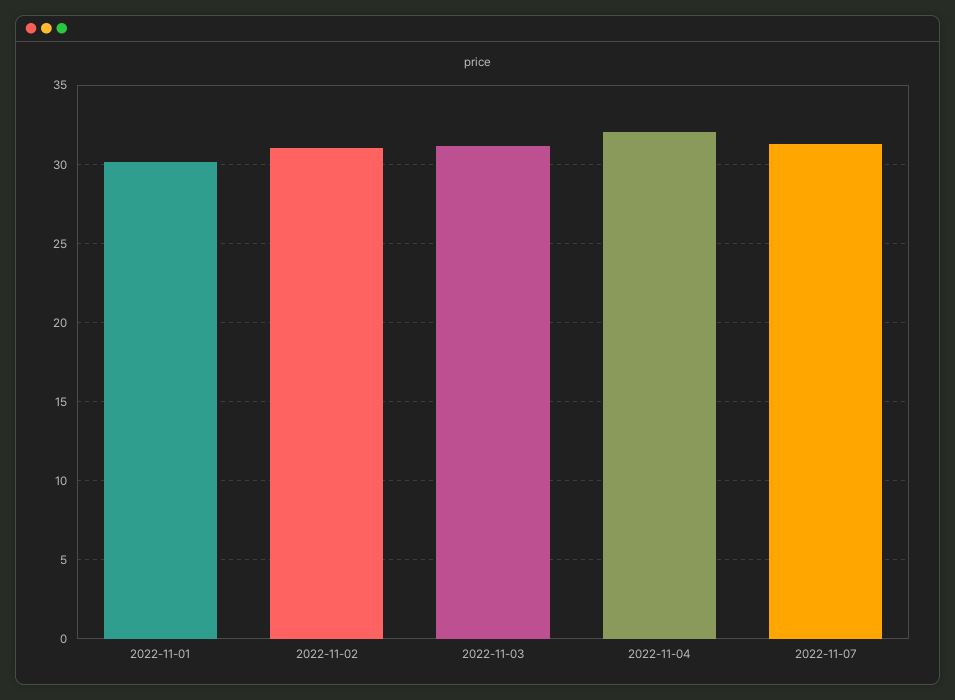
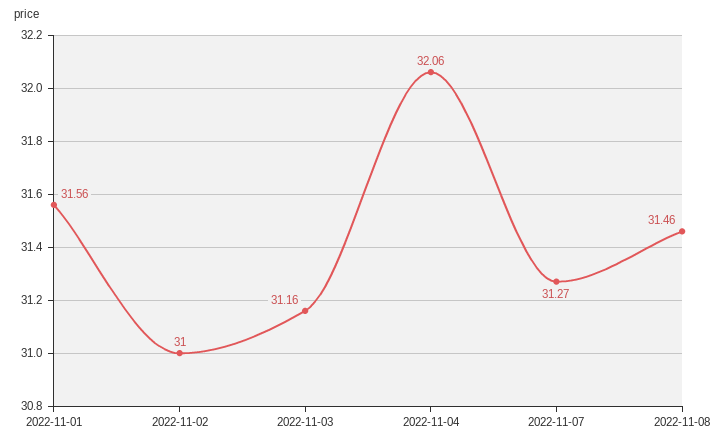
2022-11-01: 30 -> 31.56
2022-11-08: none -> 31.46

